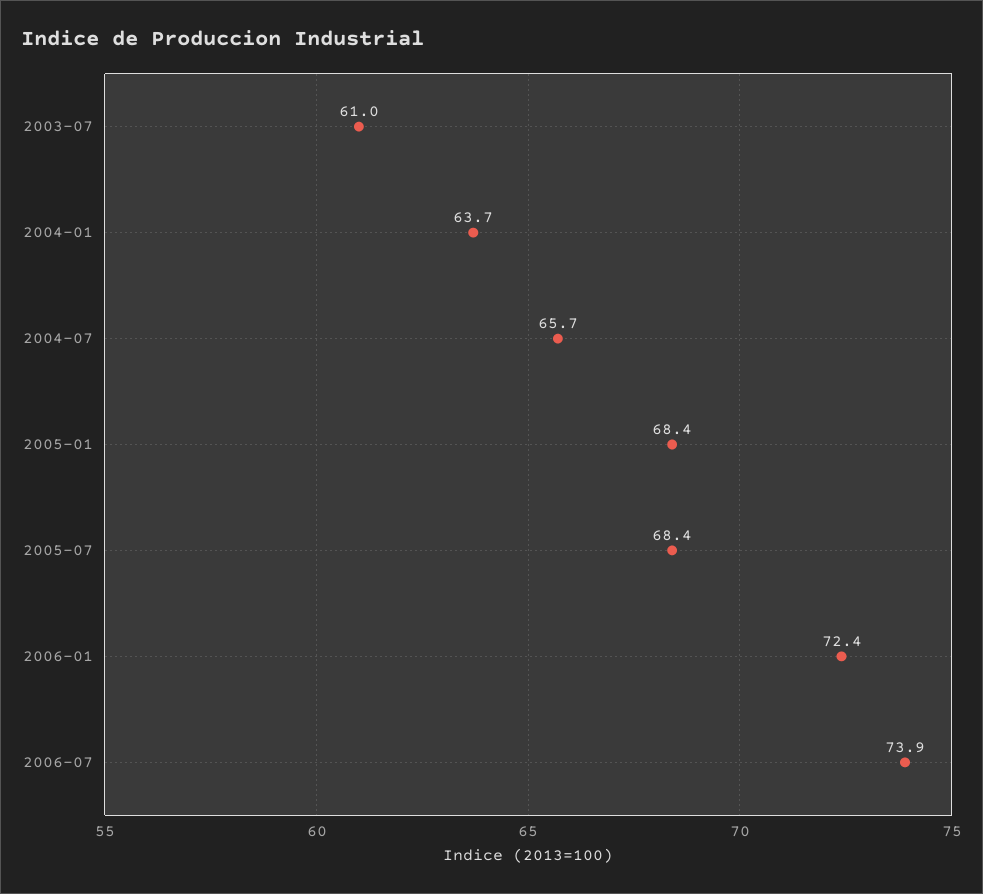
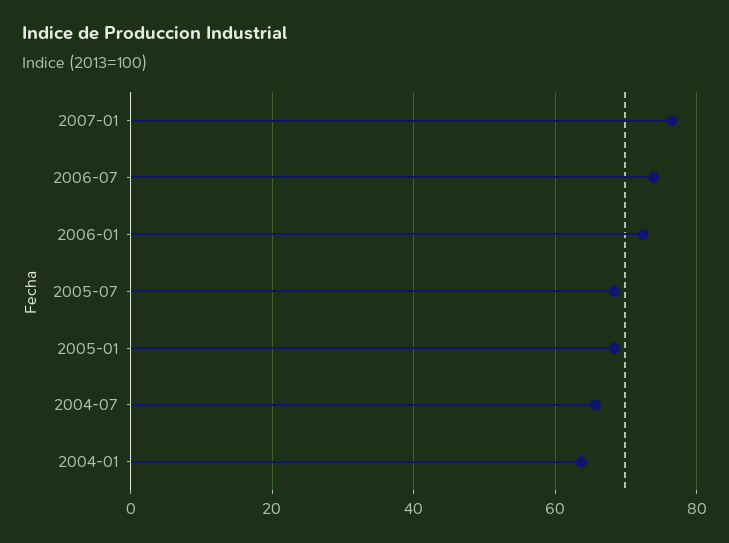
2003-07: 61 -> none
2007-01: none -> 76

